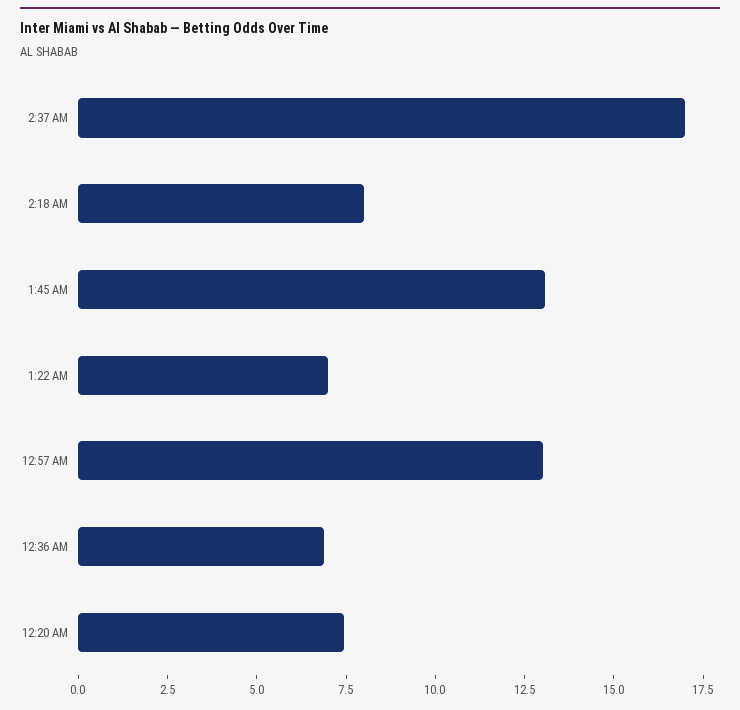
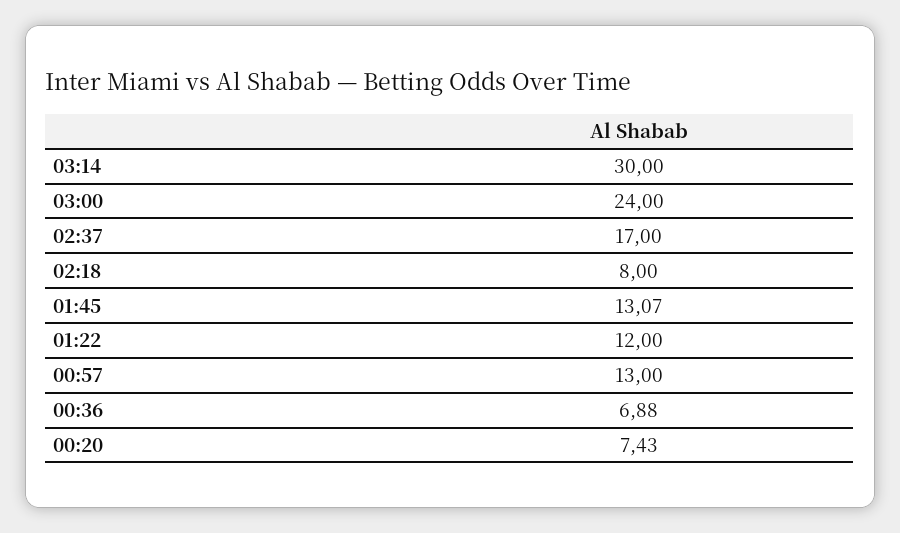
1:22 AM: 7 -> 12
03:14: none -> 30
03:00: none -> 24

